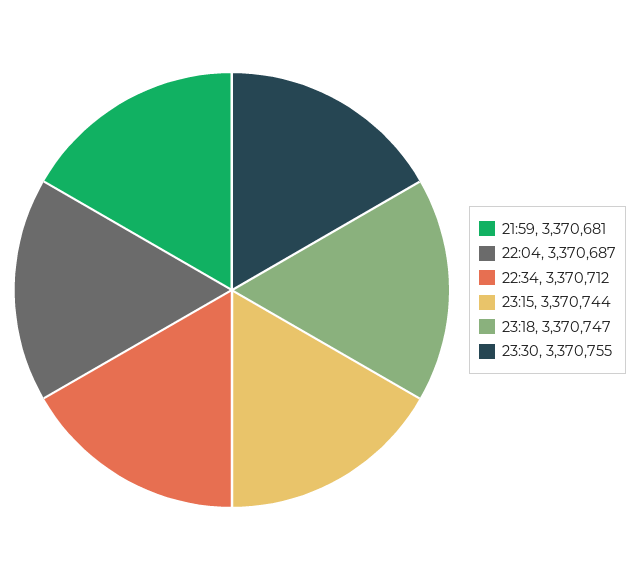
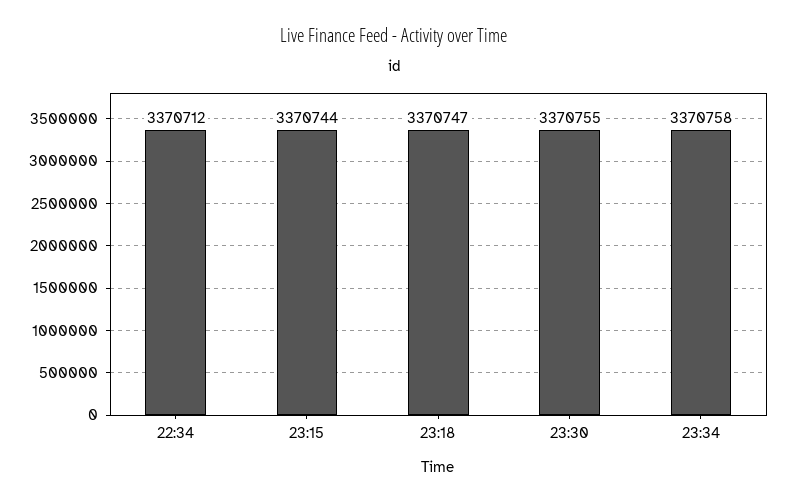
21:59: 3370681 -> none
22:04: 3370687 -> none
23:34: none -> 3370758

